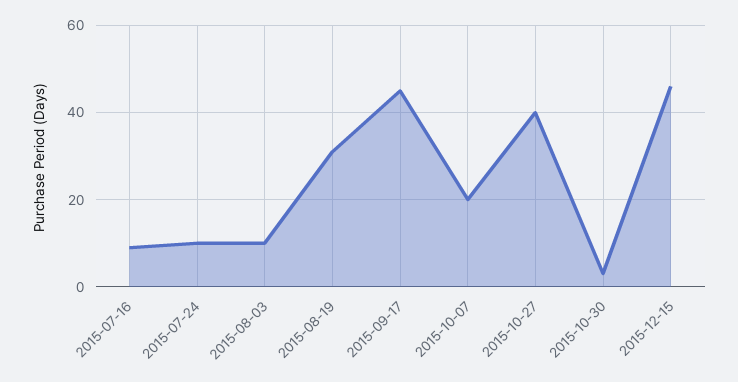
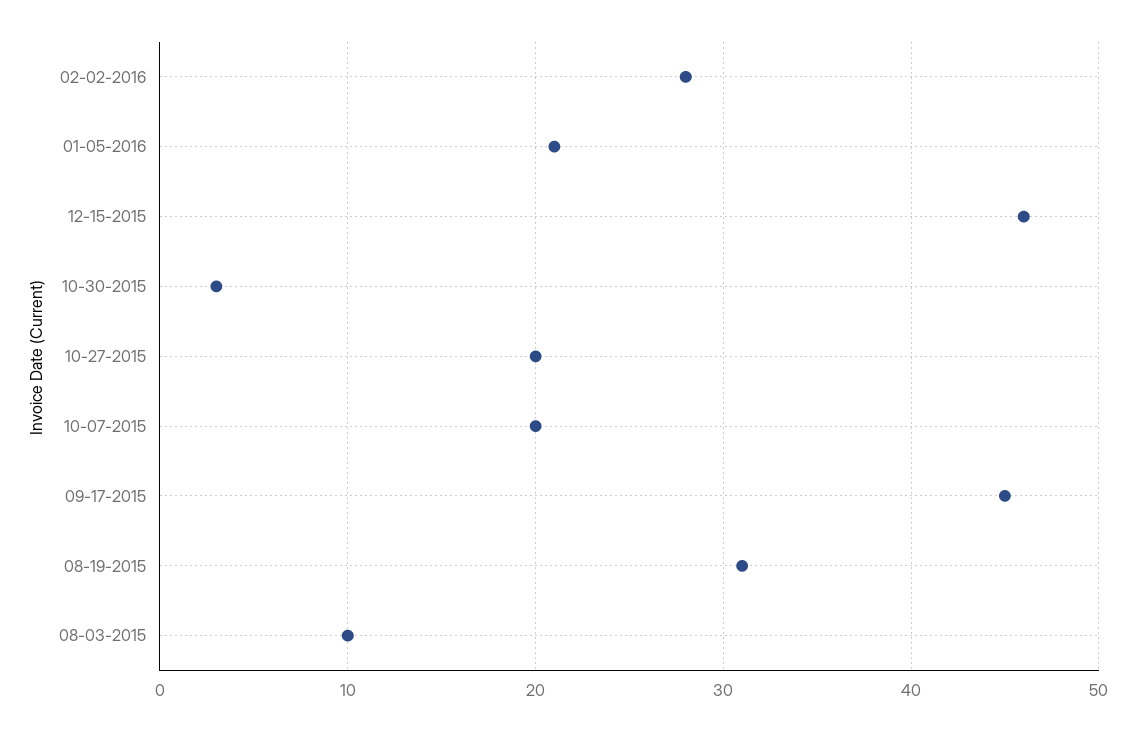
2015-07-16: 10 -> none
2015-07-24: 10 -> none
2015-10-27: 40 -> 20
02-02-2016: none -> 28
01-05-2016: none -> 21

